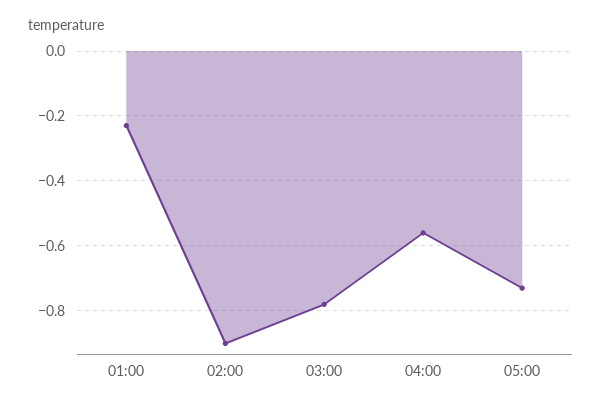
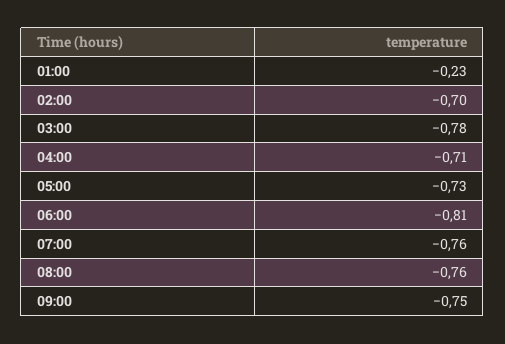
02:00: -0.9 -> -0.7
04:00: -0.55 -> -0.71
06:00: none -> -0.81
07:00: none -> -0.76
08:00: none -> -0.76
09:00: none -> -0.75

